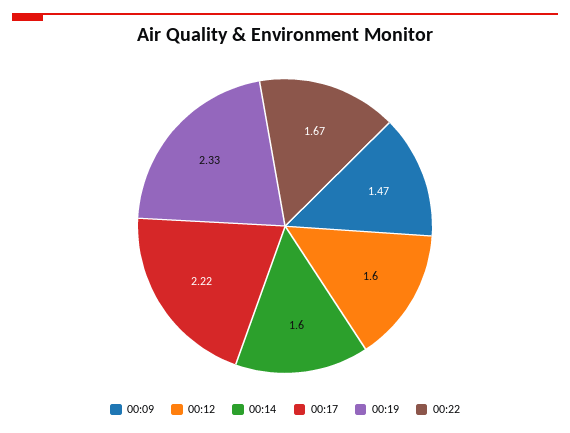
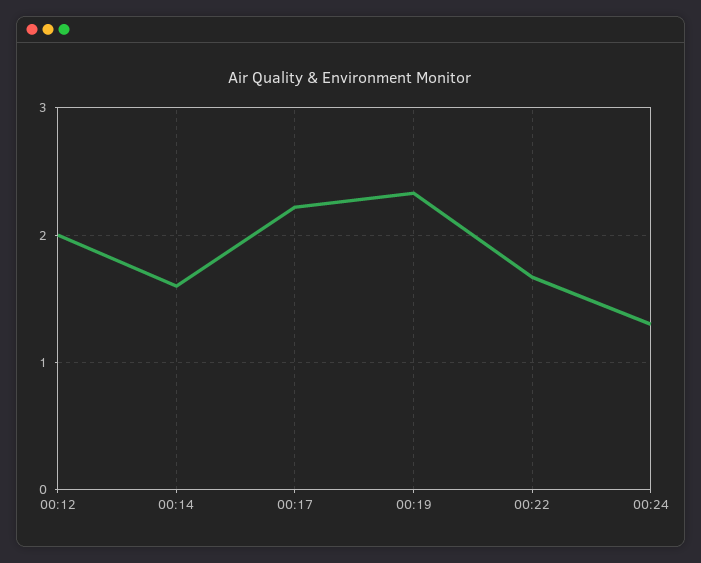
00:09: 1.47 -> none
00:12: 1.6 -> 2
00:24: none -> 1.3

